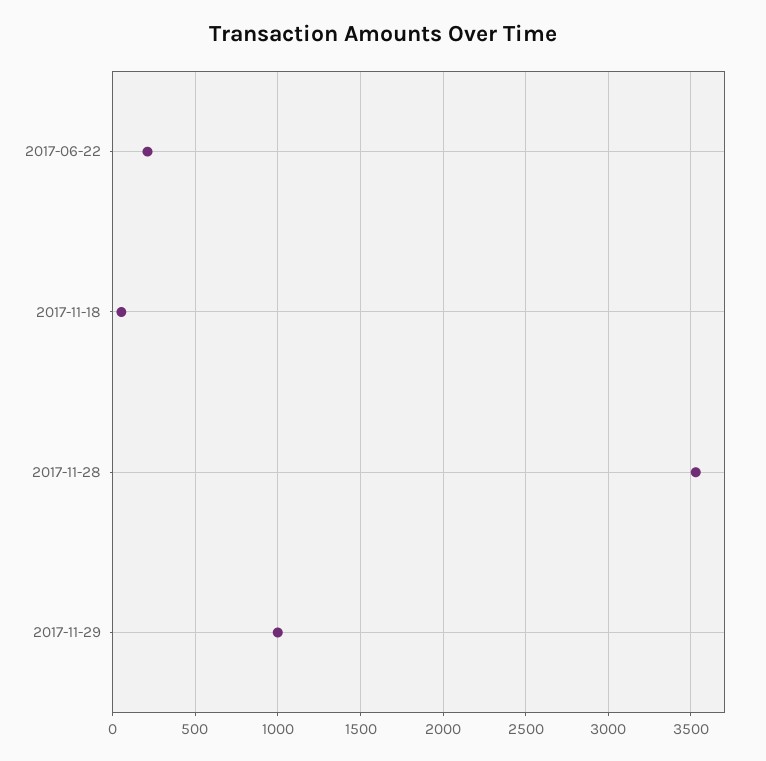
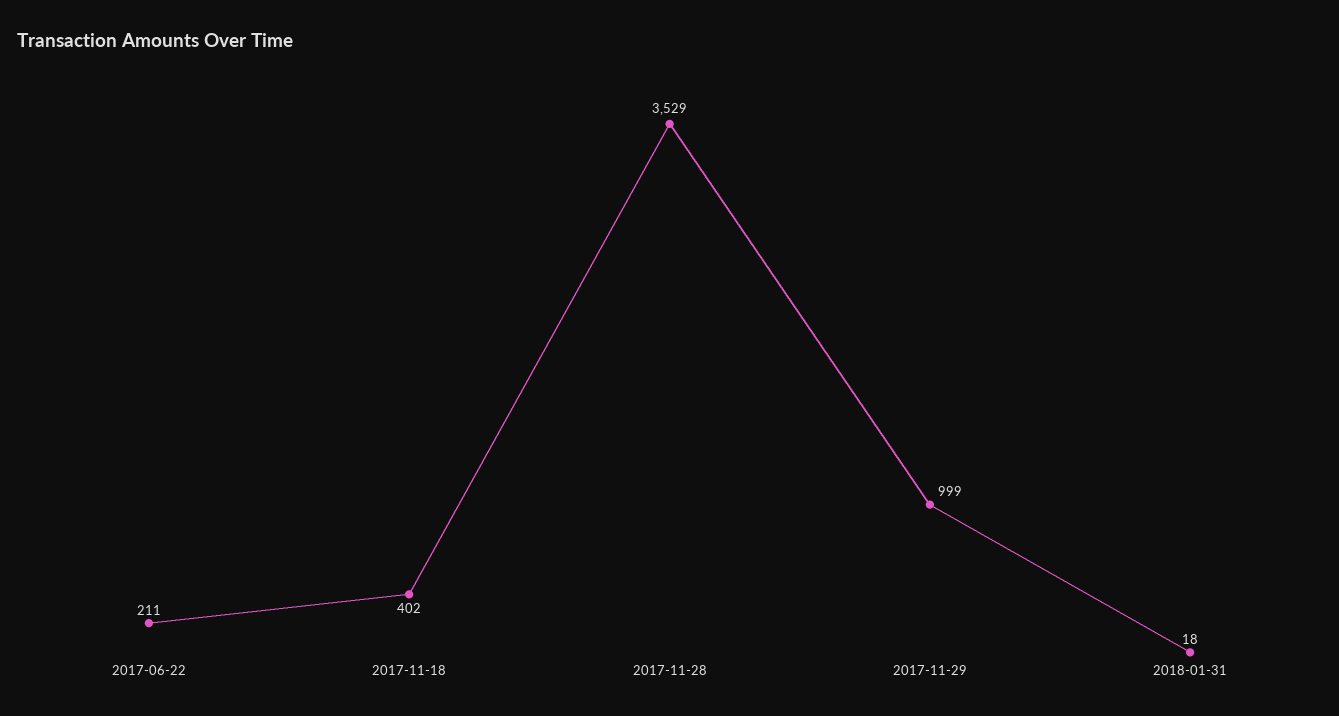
2017-11-18: 50 -> 402
2018-01-31: none -> 18

